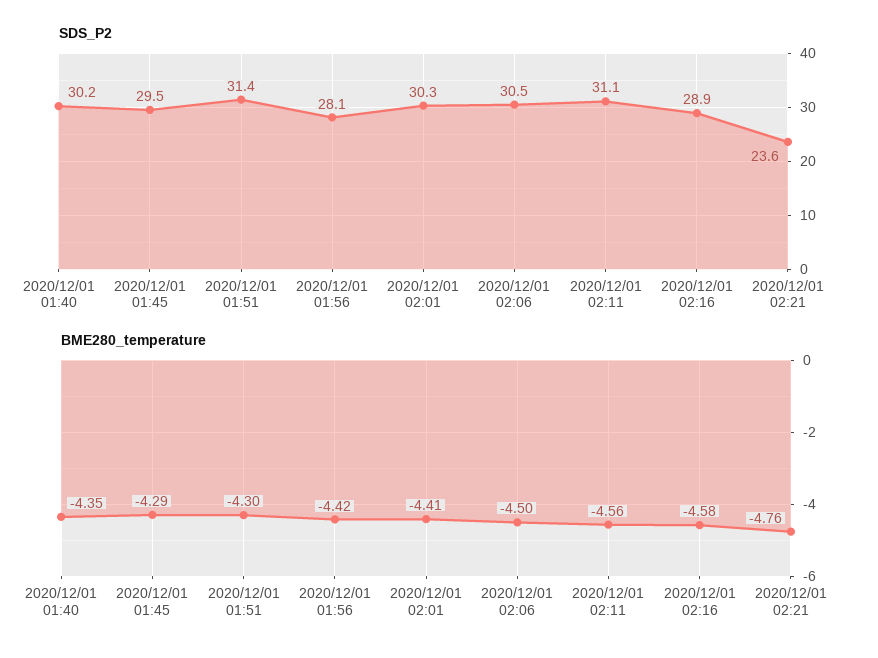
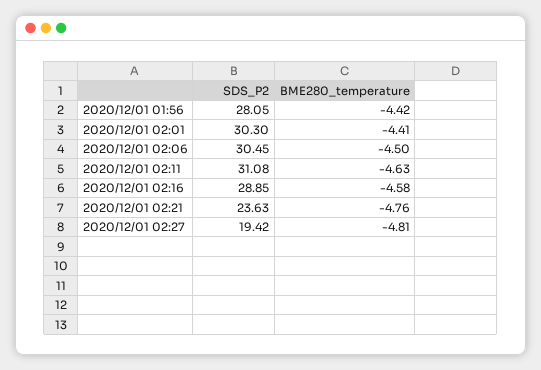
SDS_P2, 2020/12/01 01:40: 30.2 -> none
SDS_P2, 2020/12/01 01:45: 29.5 -> none
SDS_P2, 2020/12/01 01:51: 31.4 -> none
BME280_temperature, 2020/12/01 01:40: -4.35 -> none
BME280_temperature, 2020/12/01 01:45: -4.29 -> none
BME280_temperature, 2020/12/01 01:51: -4.3 -> none
BME280_temperature, 2020/12/01 02:11: -4.56 -> -4.63
SDS_P2, 2020/12/01 02:27: none -> 19.42
BME280_temperature, 2020/12/01 02:27: none -> -4.81

